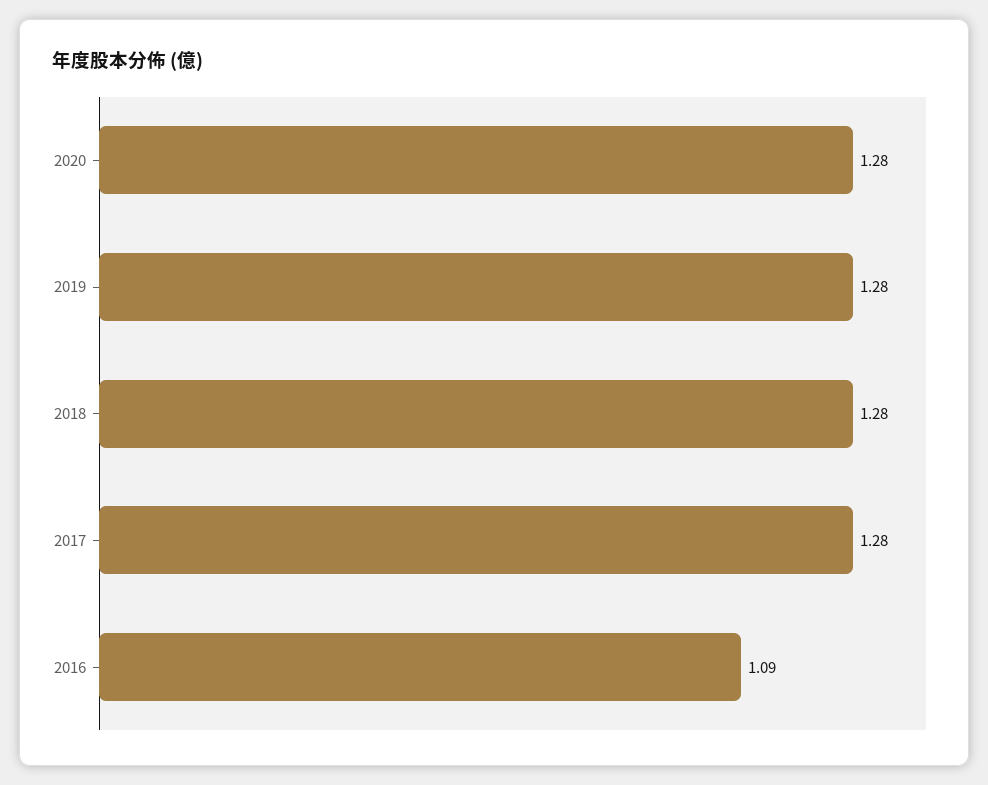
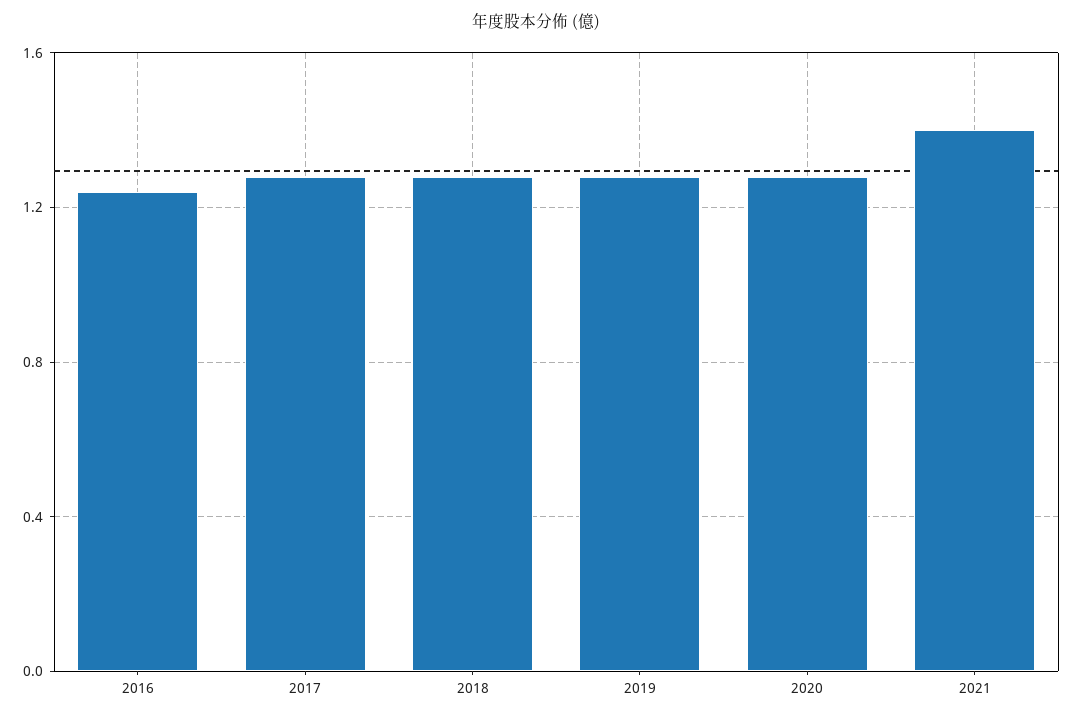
2016: 1.09 -> 1.25
2021: none -> 1.4

